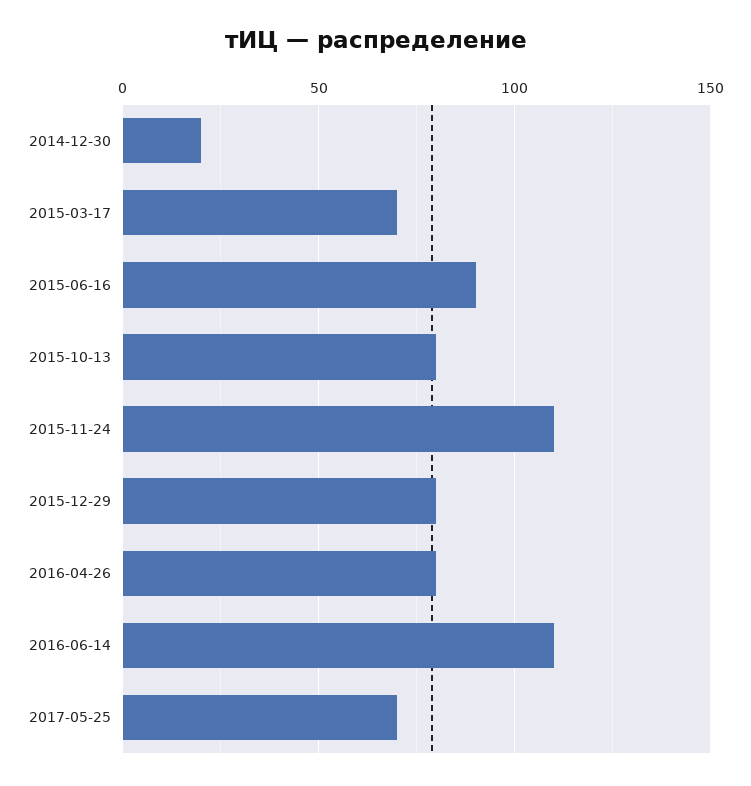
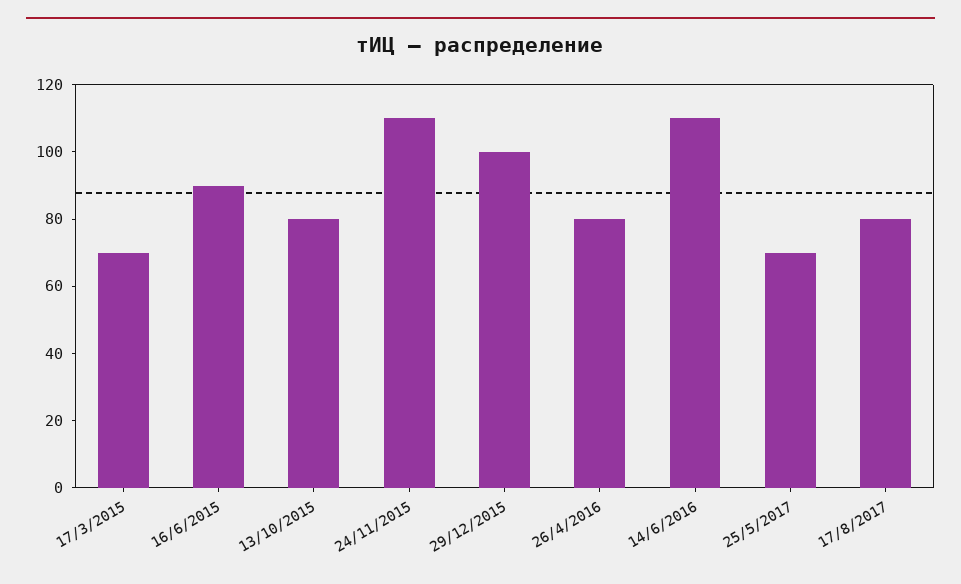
2014-12-30: 20 -> none
2015-12-29: 80 -> 100
17/8/2017: none -> 80

